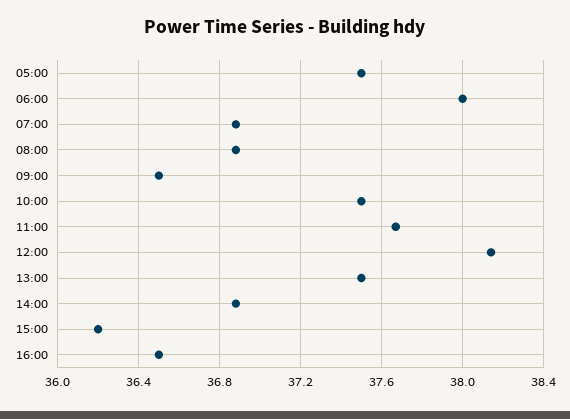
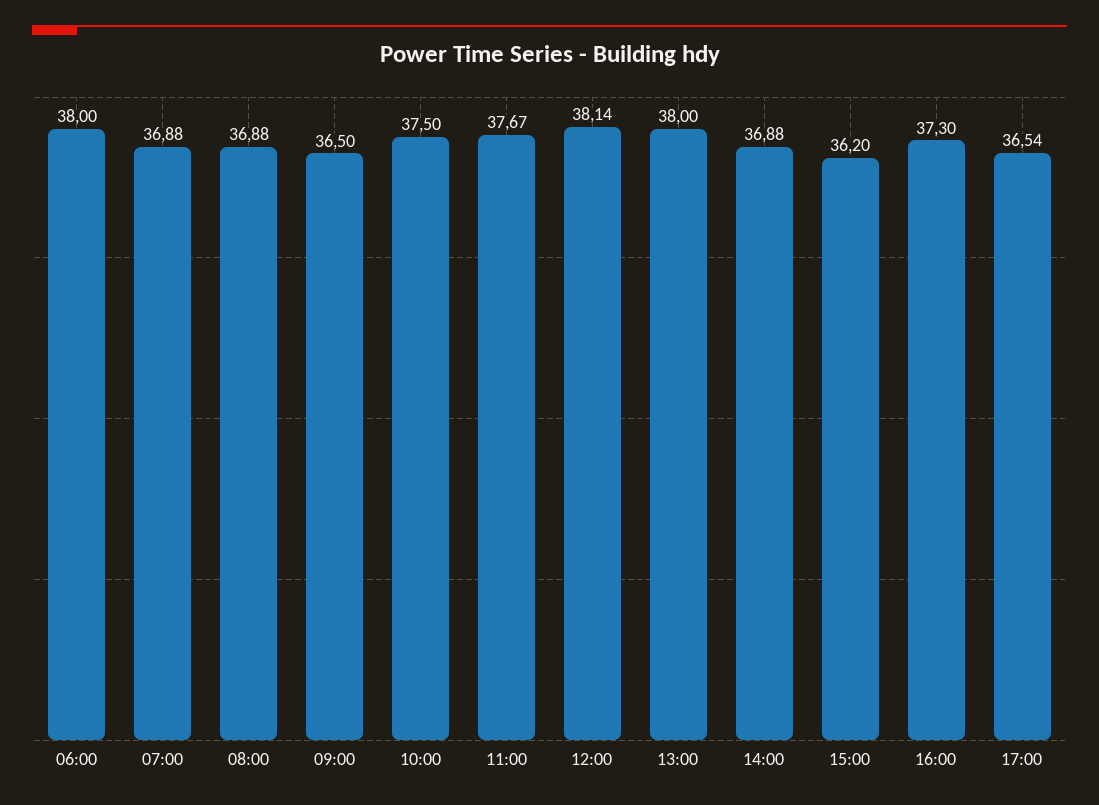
05:00: 37.5 -> none
13:00: 37.5 -> 38
16:00: 36.5 -> 37.3
17:00: none -> 36.54

